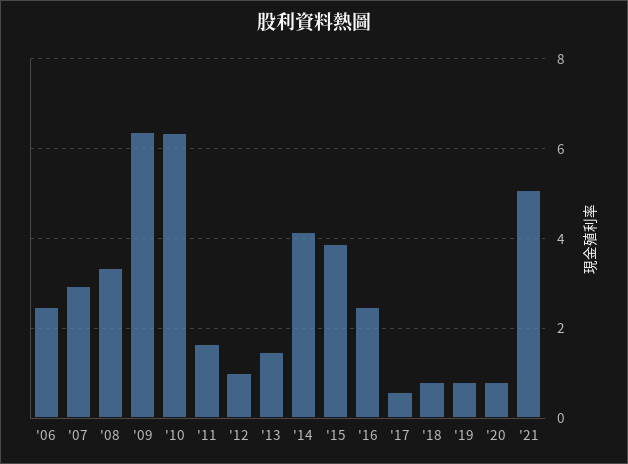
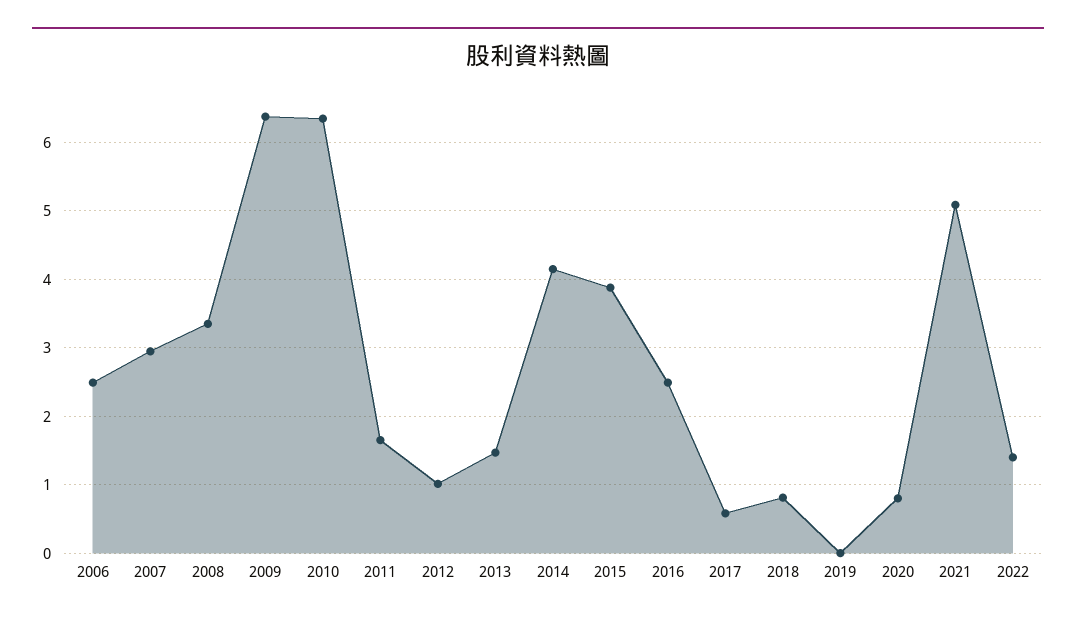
'19: 0.8 -> 0
2022: none -> 1.4

